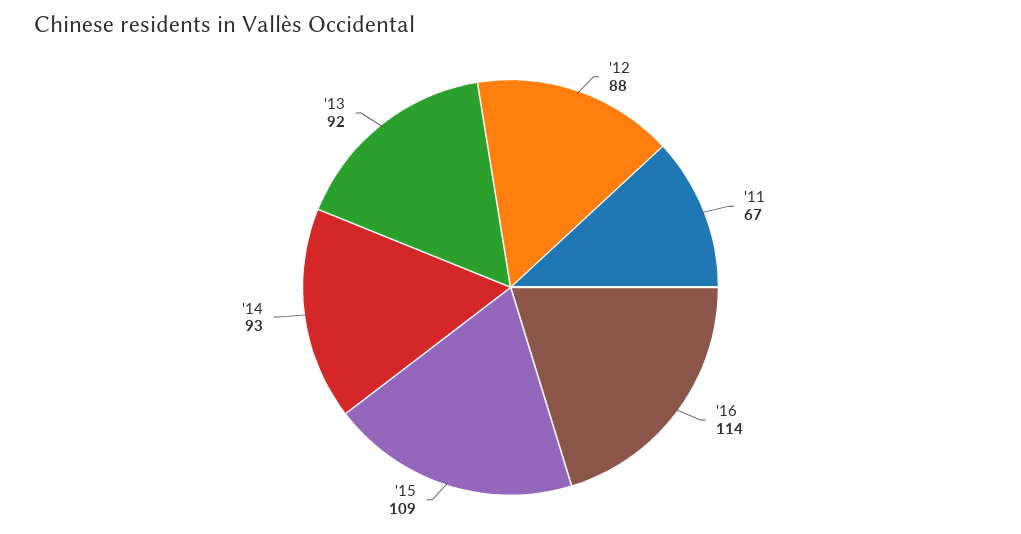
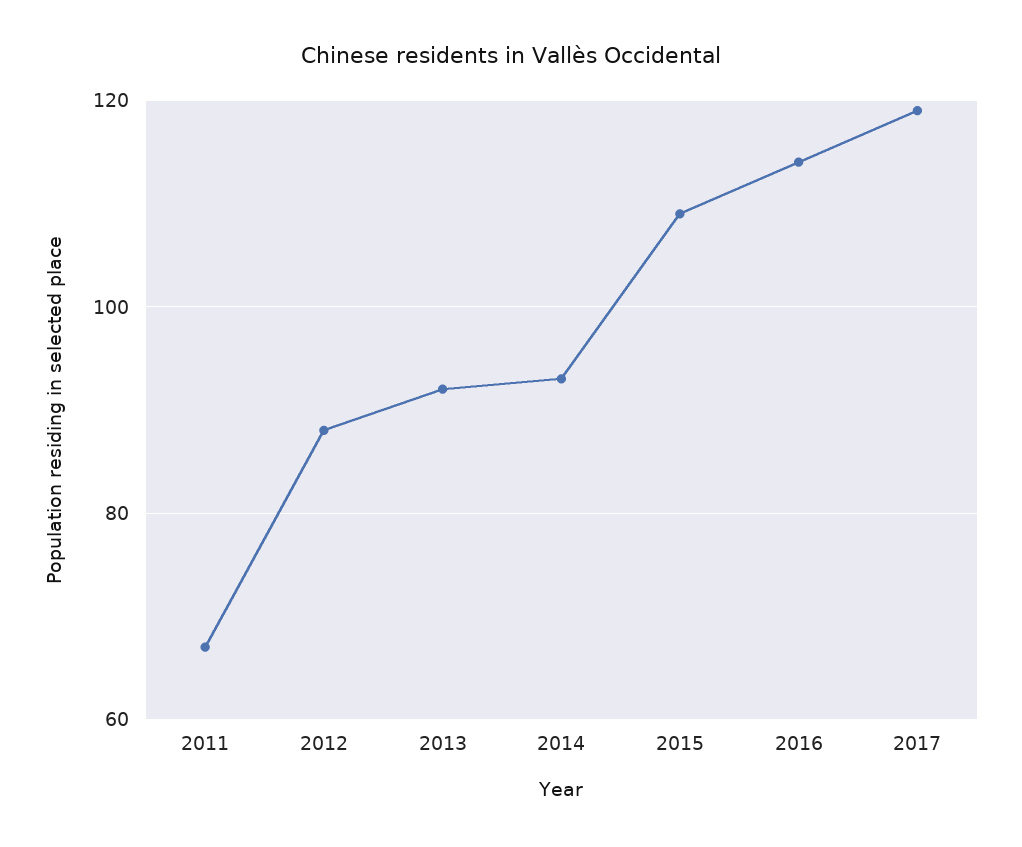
2017: none -> 120

